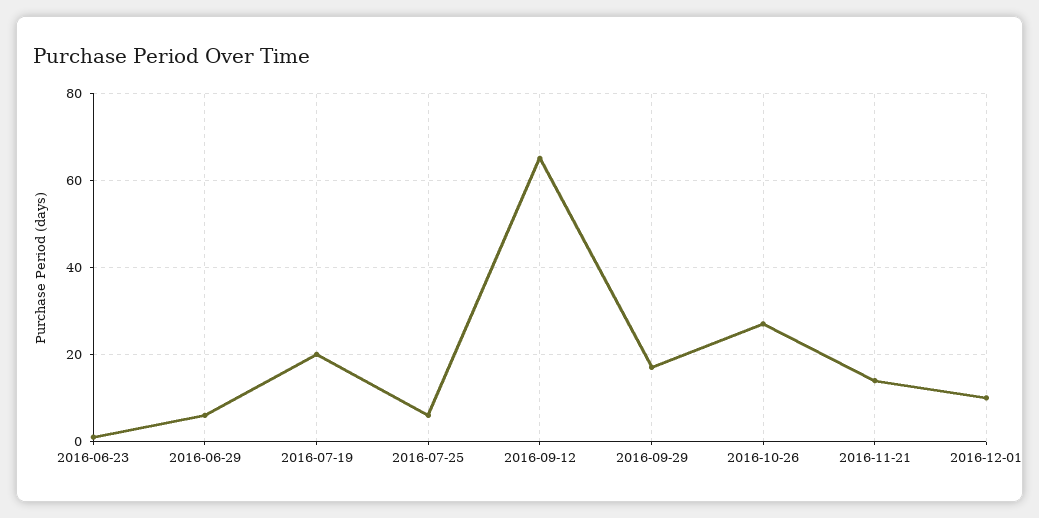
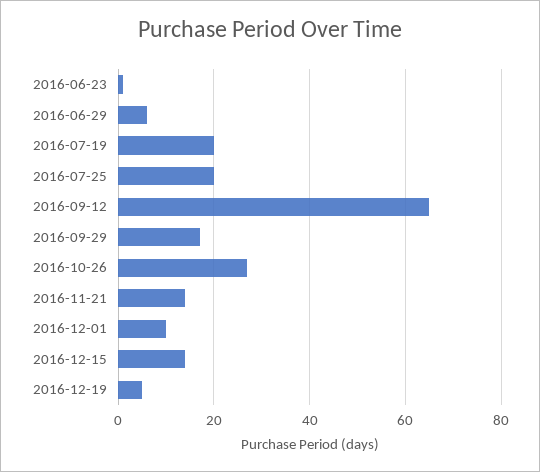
2016-07-25: 5 -> 20
2016-12-15: none -> 15
2016-12-19: none -> 5

